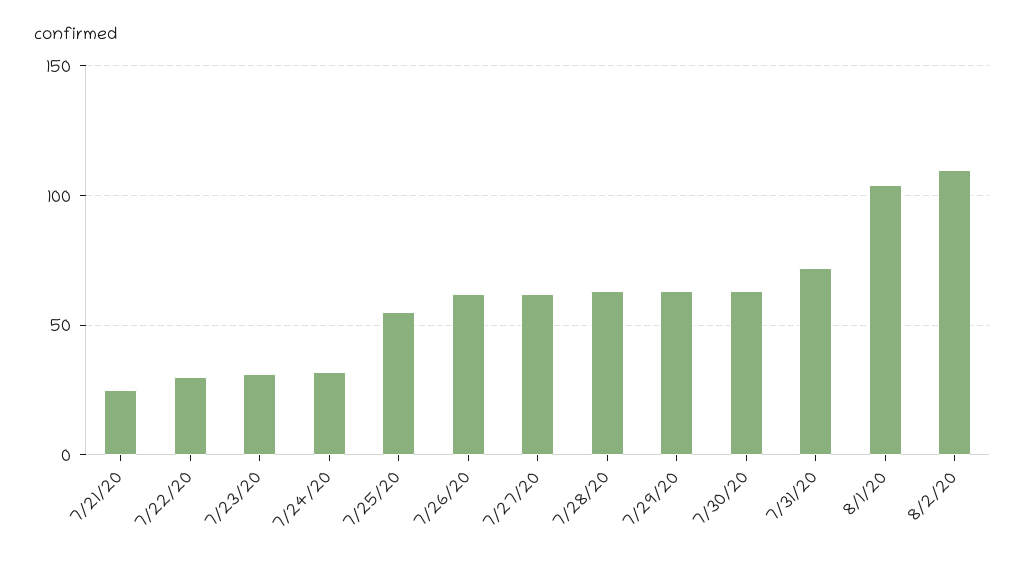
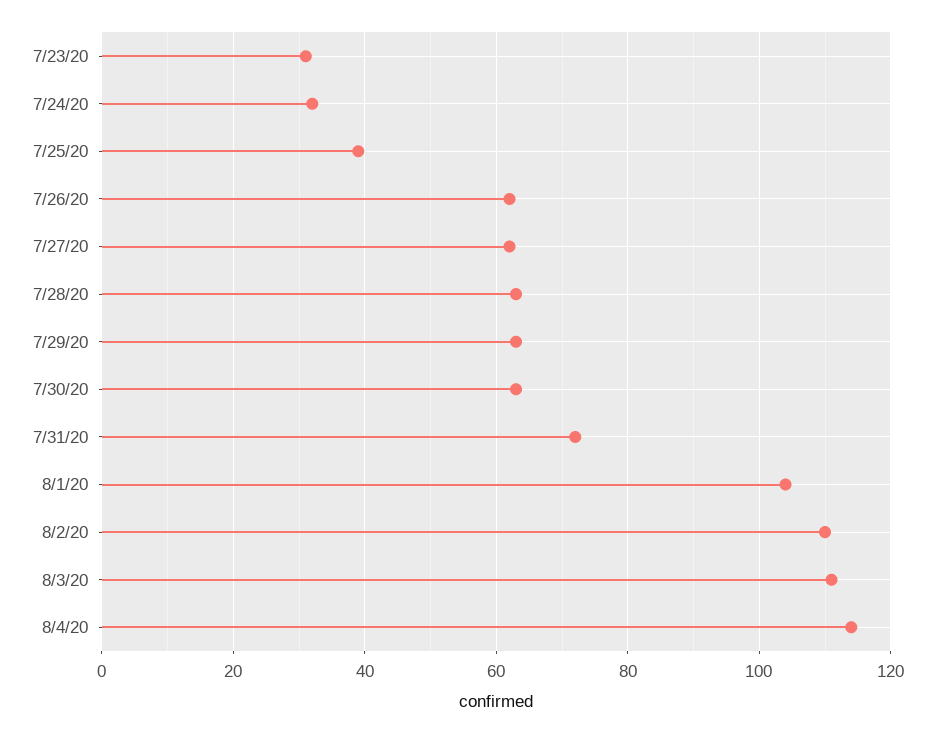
7/21/20: 25 -> none
7/22/20: 30 -> none
7/25/20: 55 -> 40
8/3/20: none -> 110
8/4/20: none -> 115

